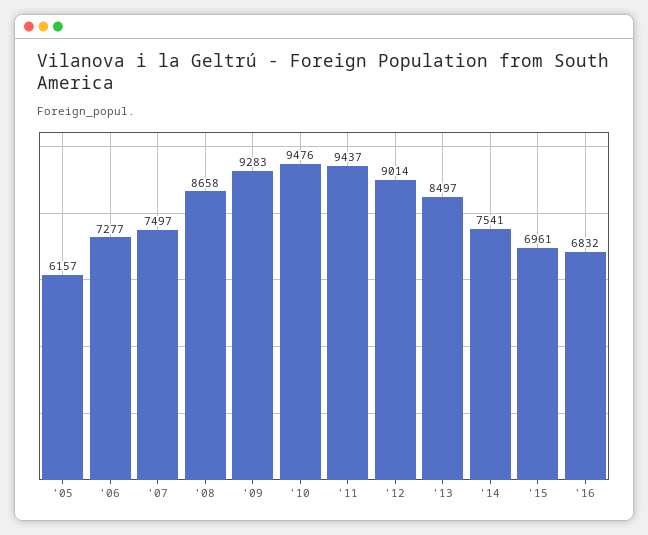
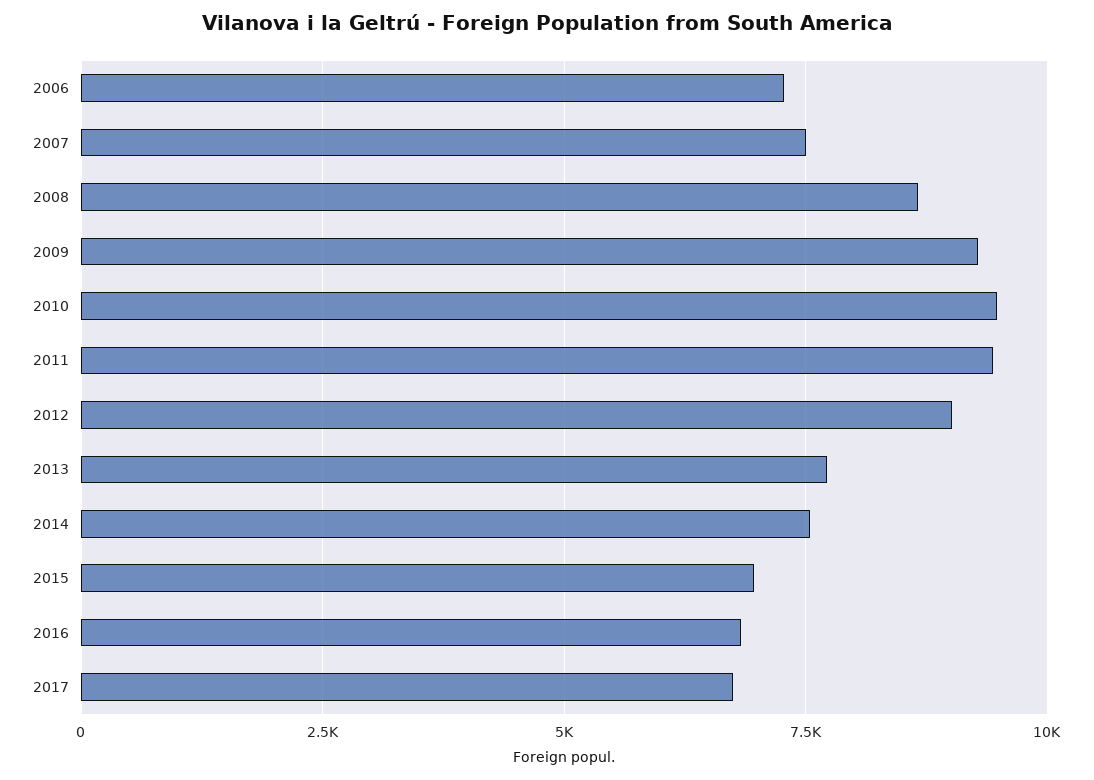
'05: 6157 -> none
'13: 8497 -> 7750
2017: none -> 6750

